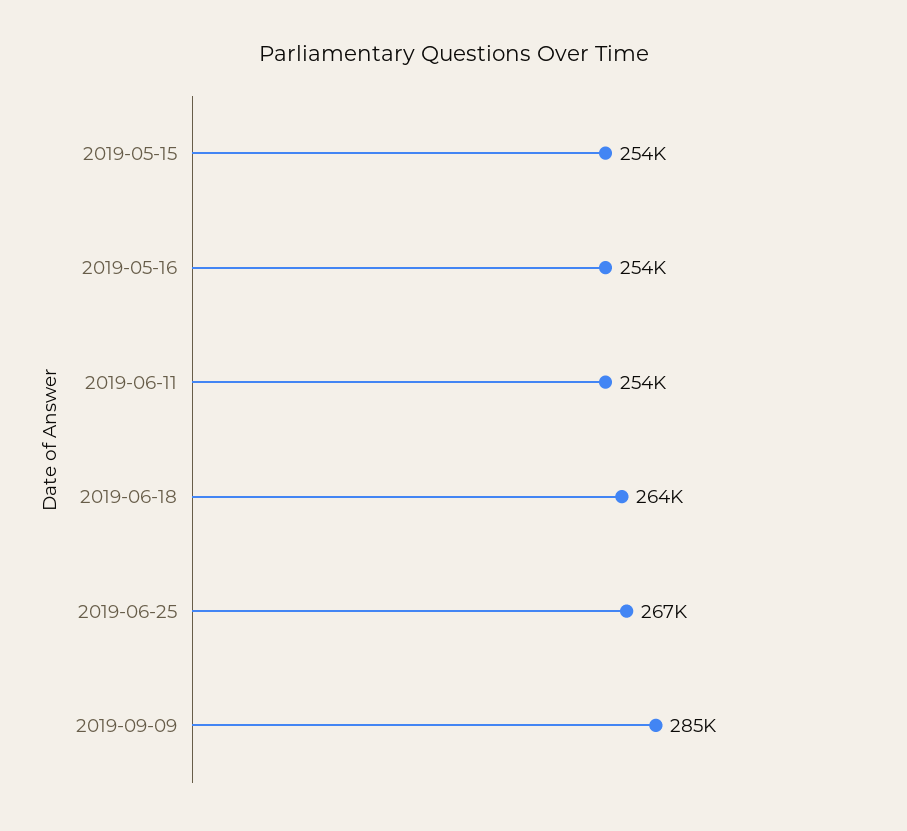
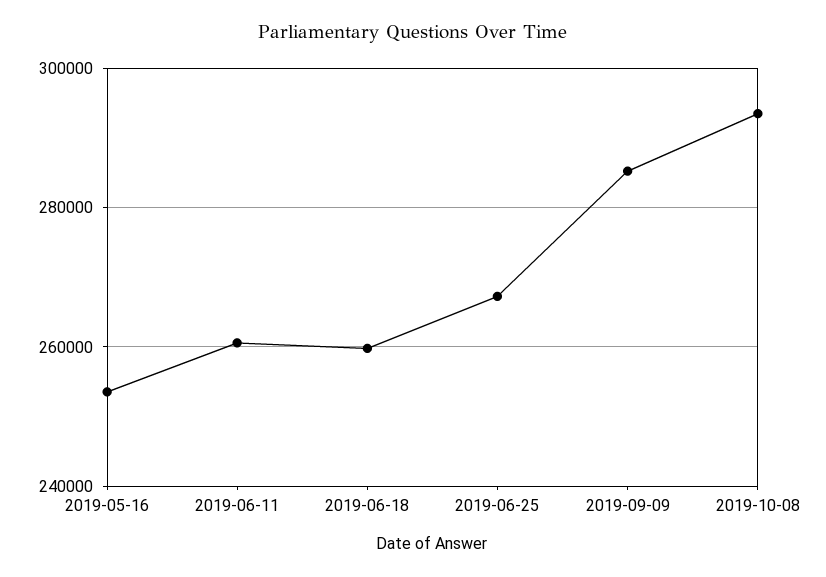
2019-05-15: 254000 -> none
2019-06-11: 254000 -> 260000
2019-06-18: 264000 -> 260000
2019-10-08: none -> 294000

